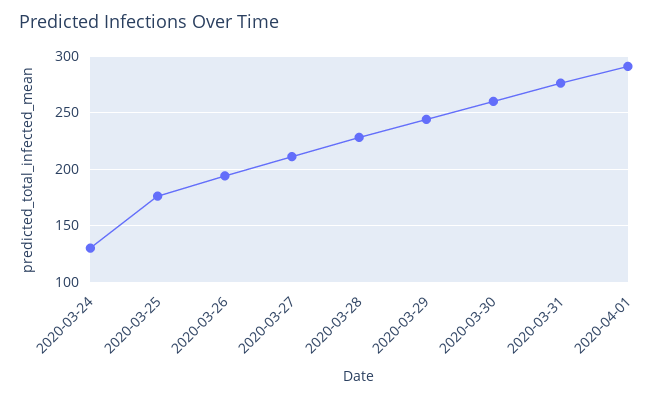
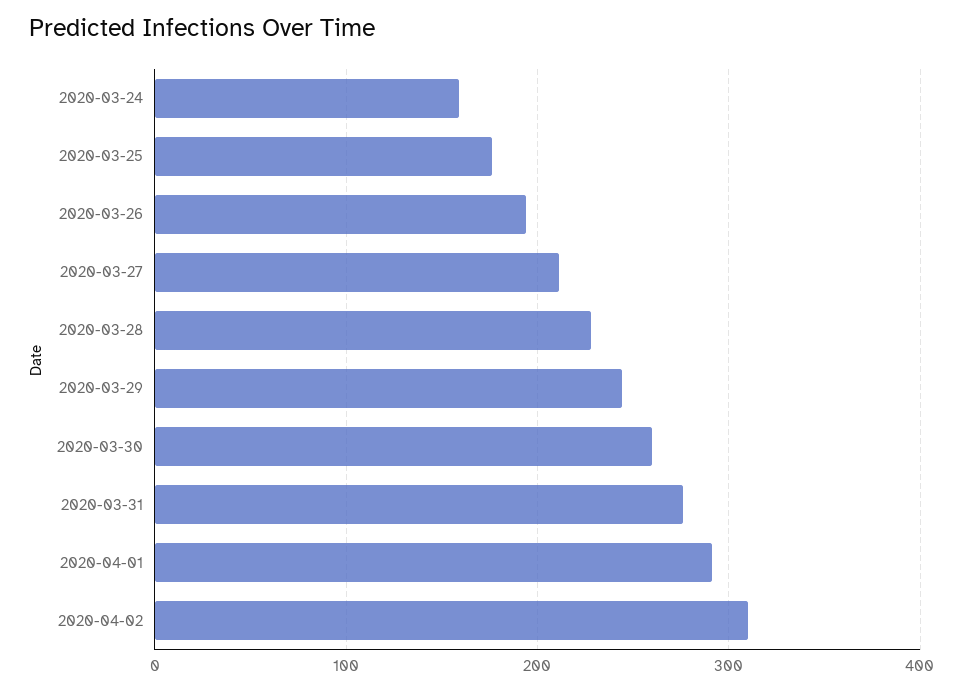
2020-03-24: 130 -> 160
2020-04-02: none -> 310

